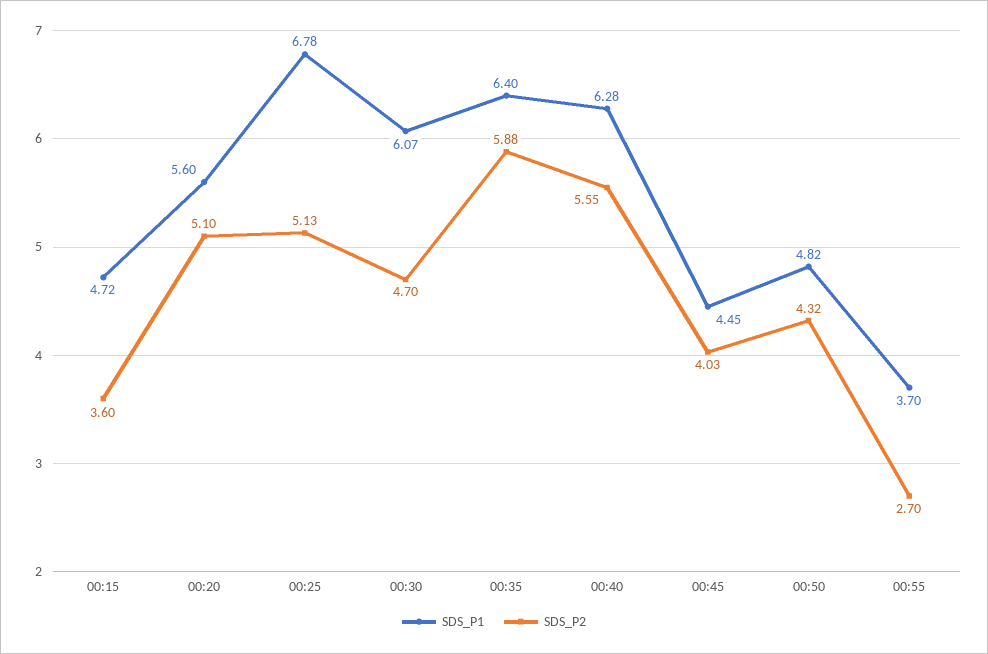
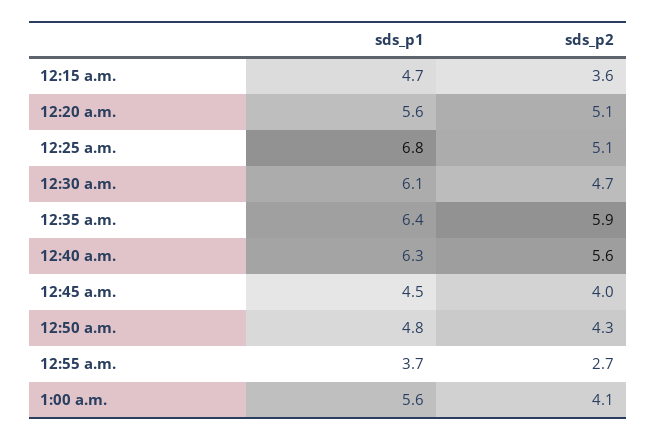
SDS_P1, 1:00 a.m.: none -> 5.6
SDS_P2, 1:00 a.m.: none -> 4.1

